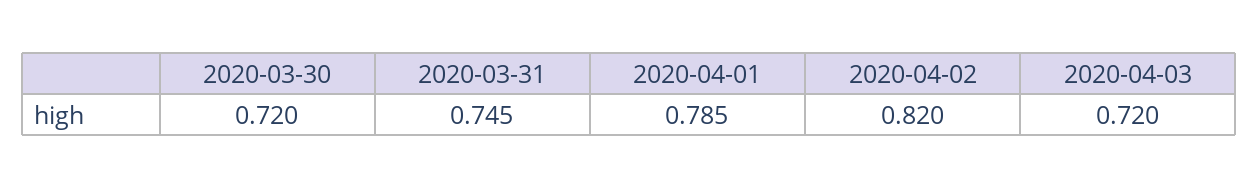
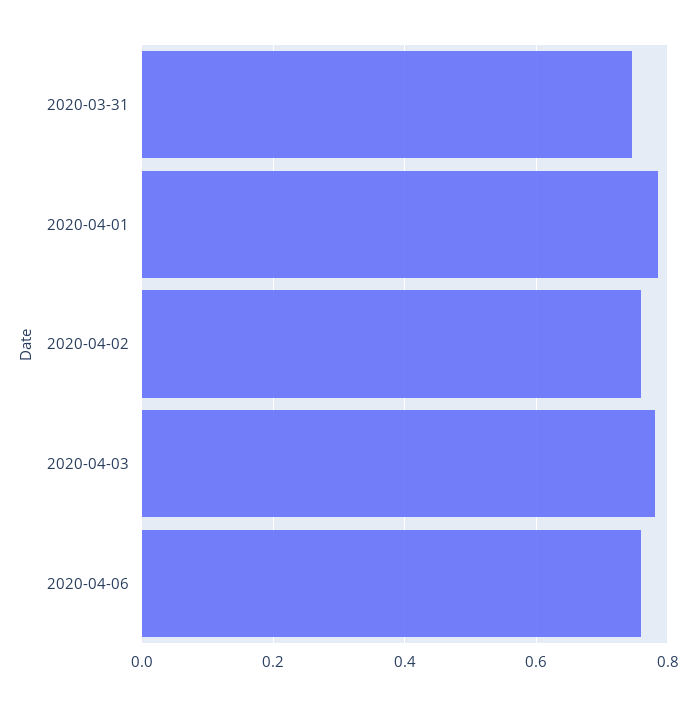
2020-03-30: 0.72 -> none
2020-04-02: 0.82 -> 0.76
2020-04-03: 0.72 -> 0.78
2020-04-06: none -> 0.76

